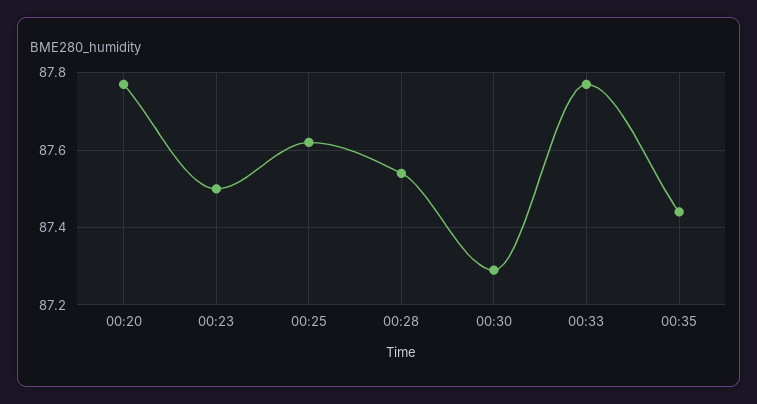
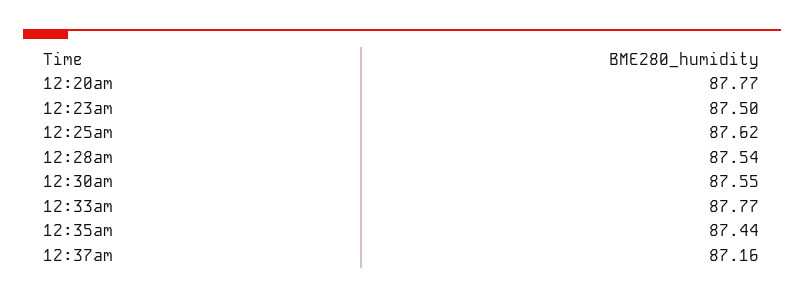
00:30: 87.3 -> 87.55
12:37am: none -> 87.16

